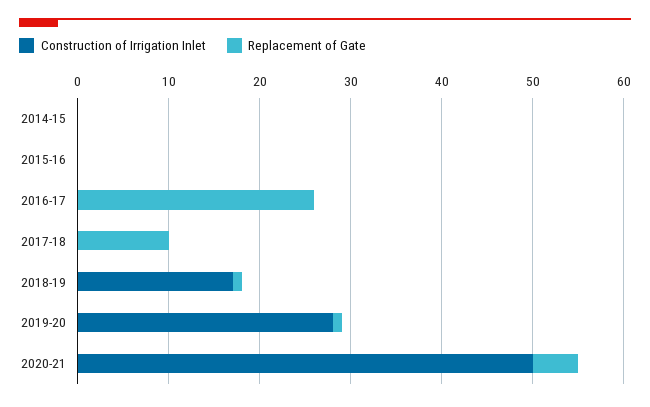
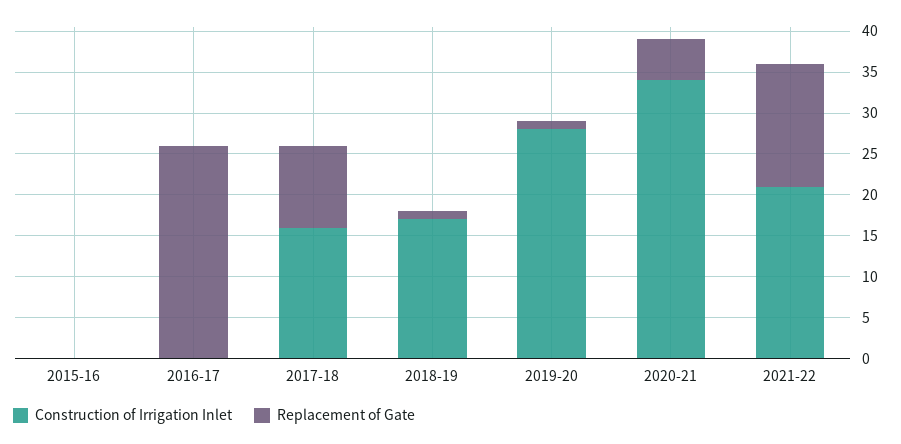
Construction of Irrigation Inlet, 2014-15: 0 -> none
Replacement of Gate, 2014-15: 0 -> none
Construction of Irrigation Inlet, 2017-18: 0 -> 16
Construction of Irrigation Inlet, 2020-21: 50 -> 34
Construction of Irrigation Inlet, 2021-22: none -> 21
Replacement of Gate, 2021-22: none -> 15

